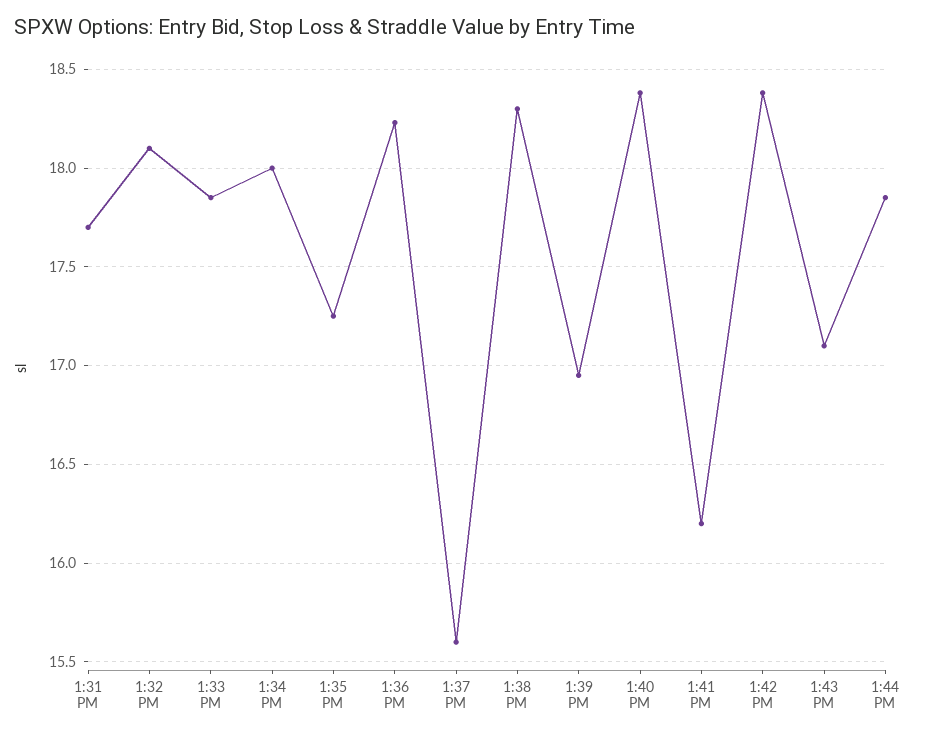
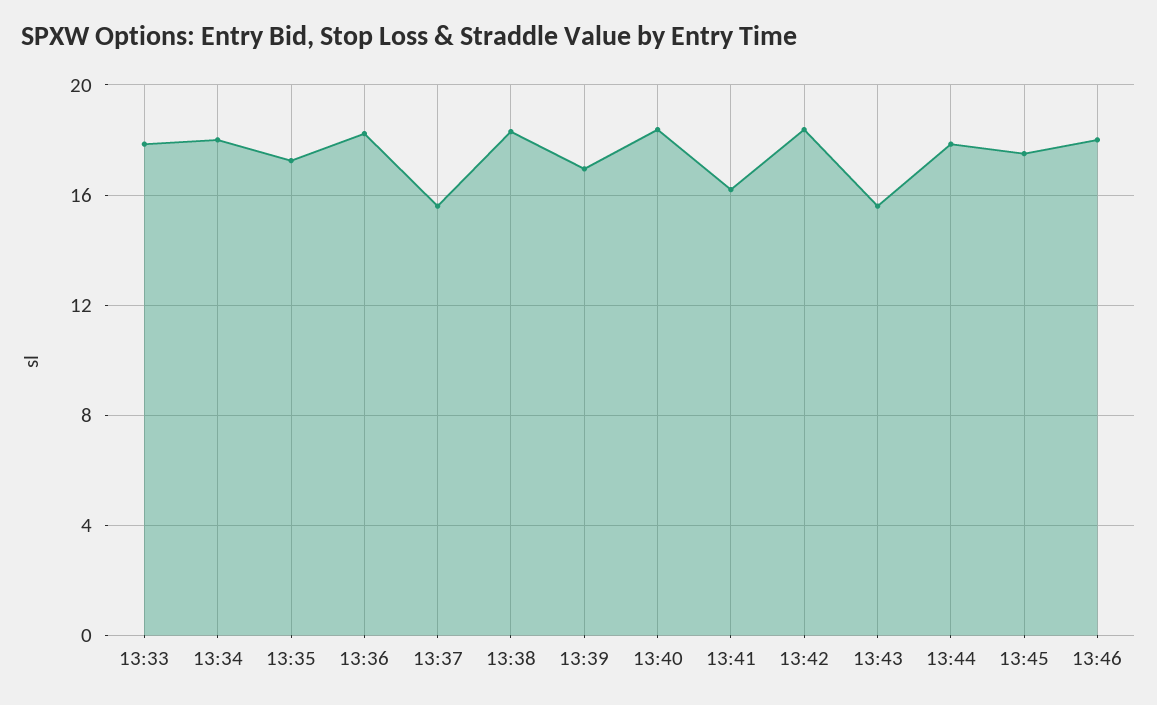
1:31 PM: 17.7 -> none
1:32 PM: 18.1 -> none
1:43 PM: 17.1 -> 15.5
13:45: none -> 17.5
13:46: none -> 18

